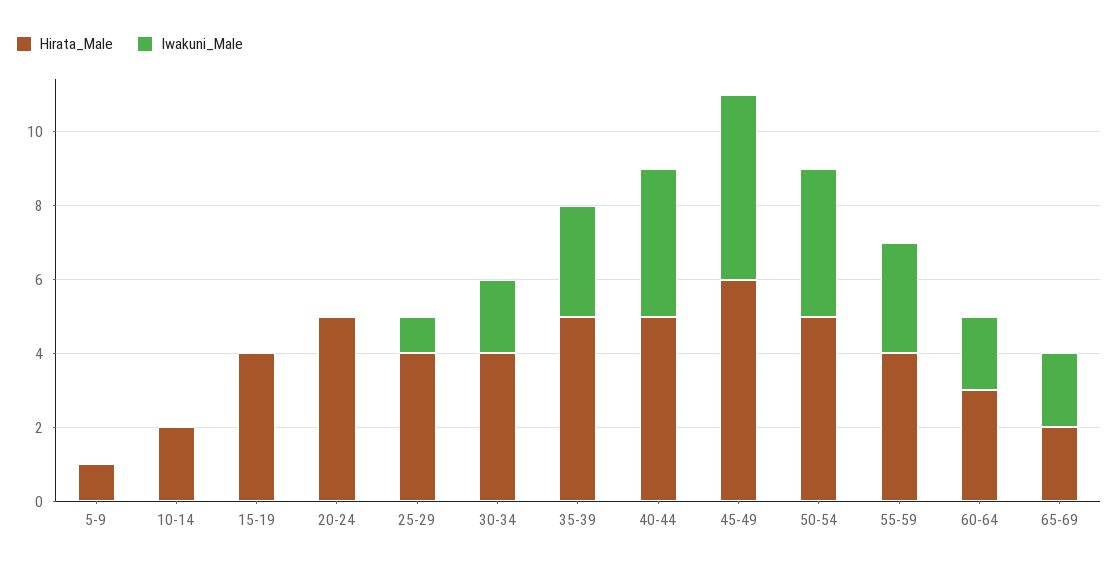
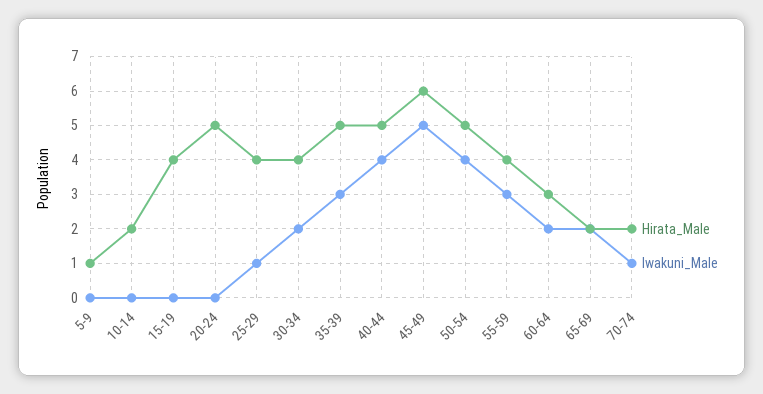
Hirata_Male, 70-74: none -> 2
Iwakuni_Male, 70-74: none -> 1

